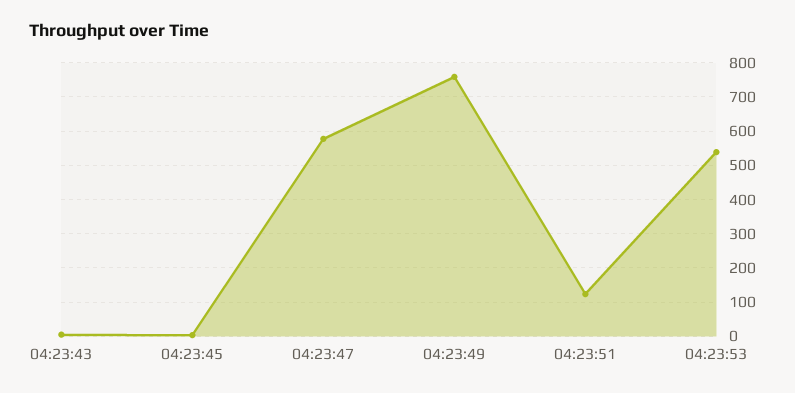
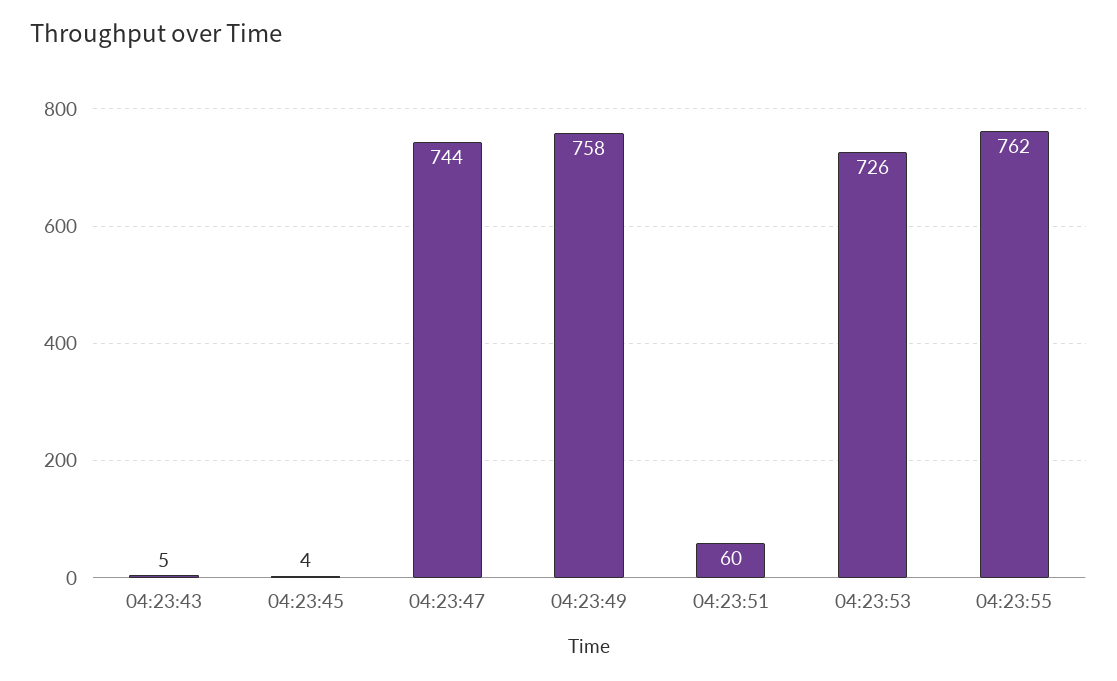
04:23:47: 580 -> 744
04:23:51: 120 -> 60
04:23:53: 540 -> 726
04:23:55: none -> 762

